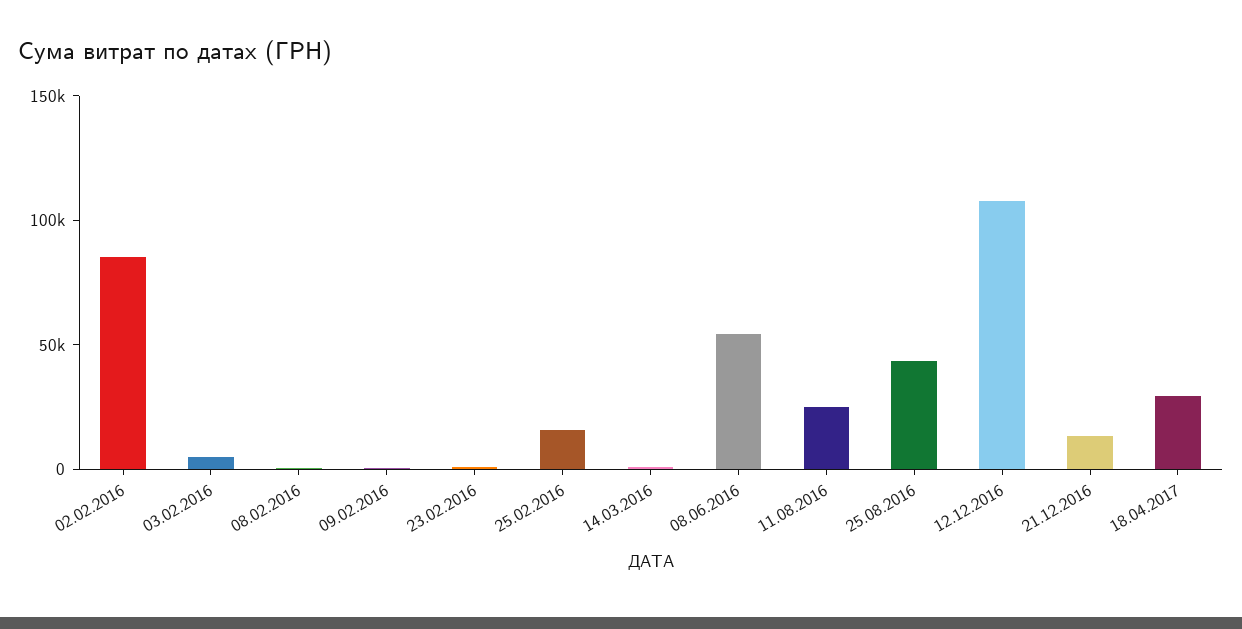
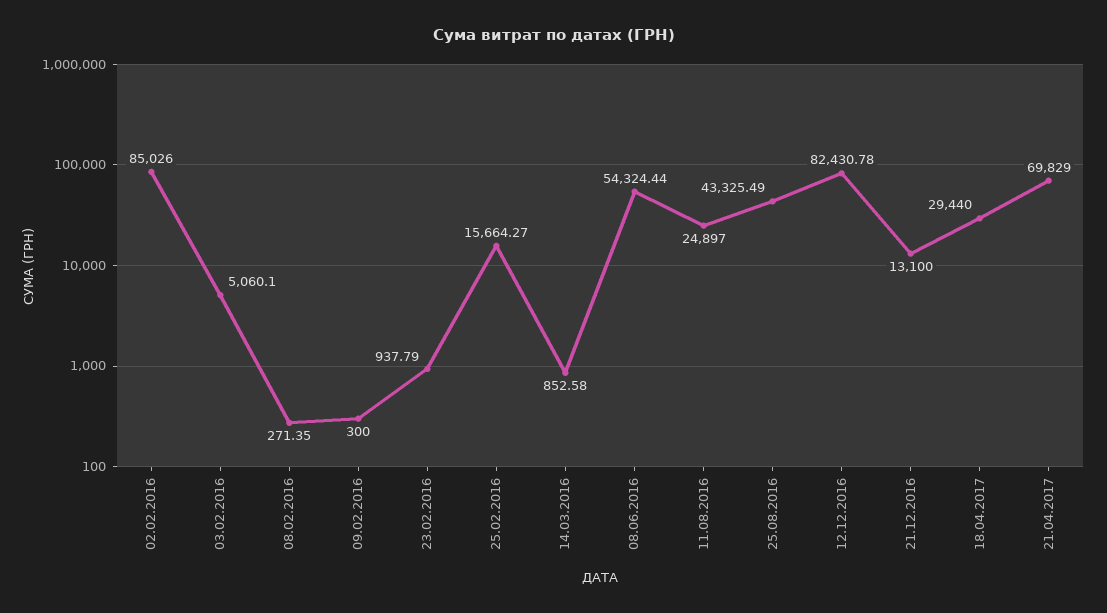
12.12.2016: 110000 -> 82430.78
21.04.2017: none -> 69829

